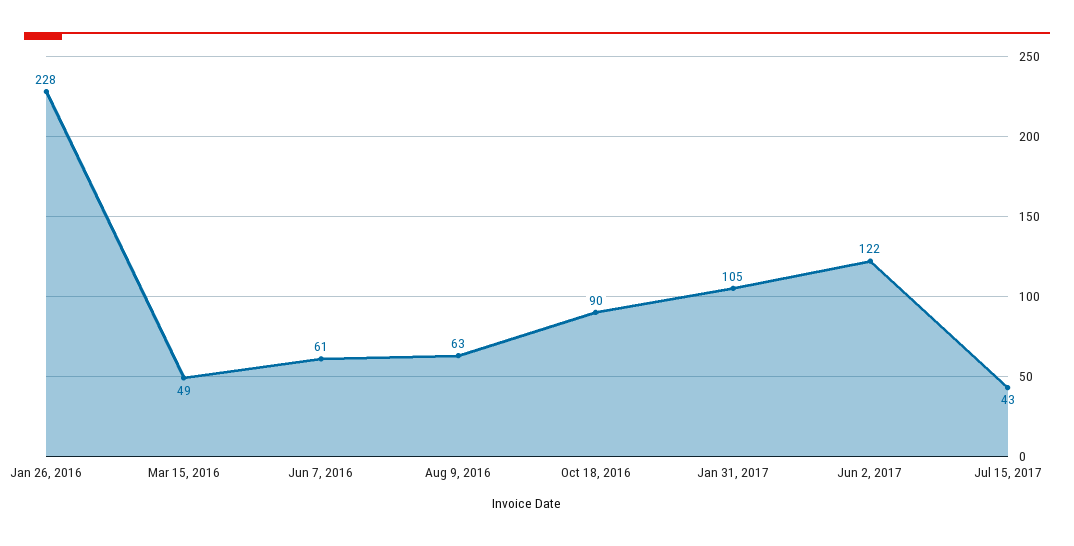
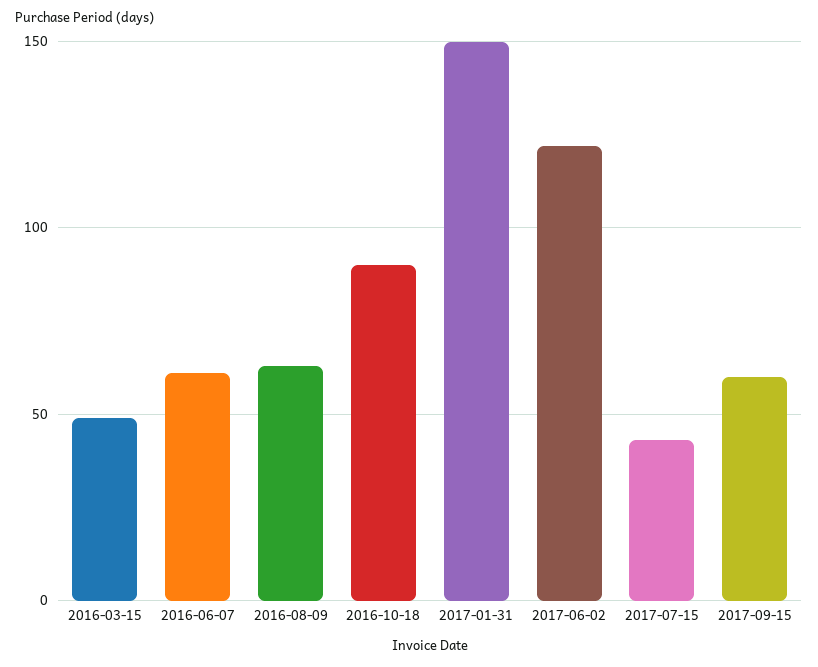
Jan 26, 2016: 228 -> none
Jan 31, 2017: 105 -> 150
2017-09-15: none -> 60

